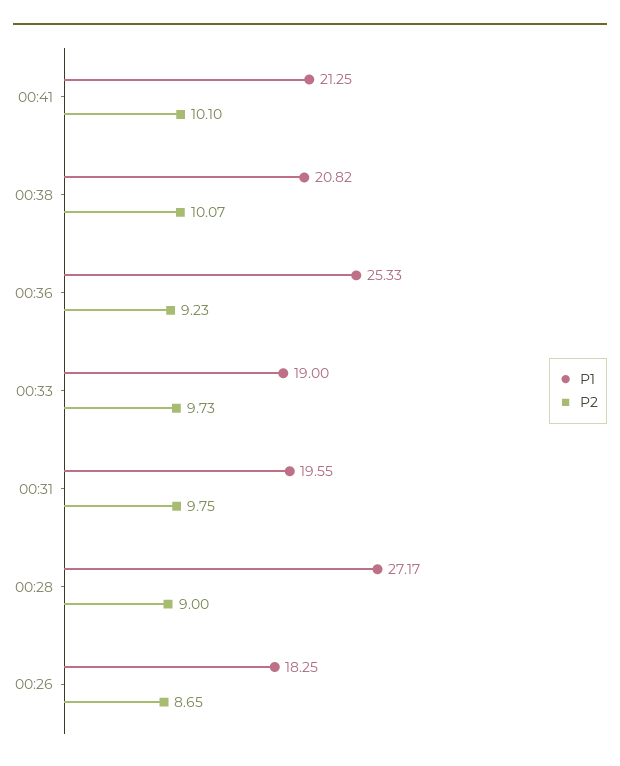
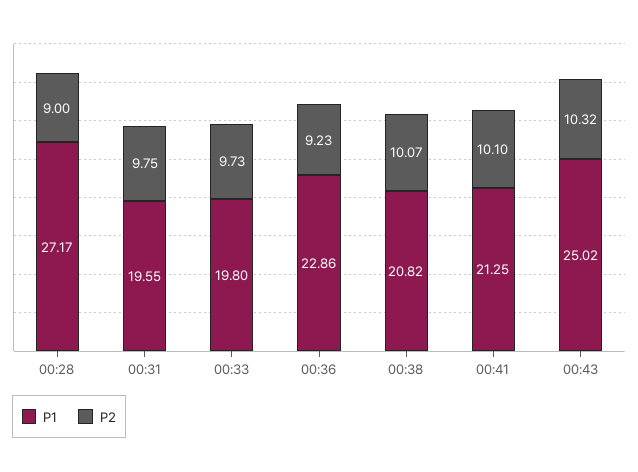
P1, 00:36: 25.33 -> 22.86
P1, 00:33: 19 -> 19.8
P1, 00:26: 18.25 -> none
P2, 00:26: 8.65 -> none
P1, 00:43: none -> 25.02
P2, 00:43: none -> 10.32

